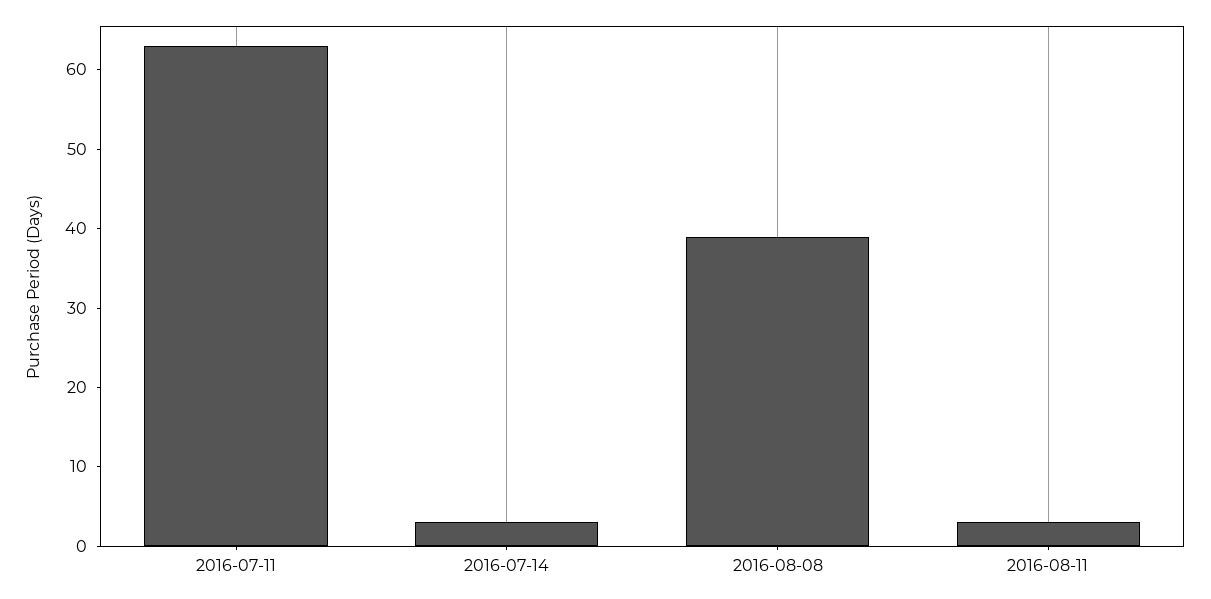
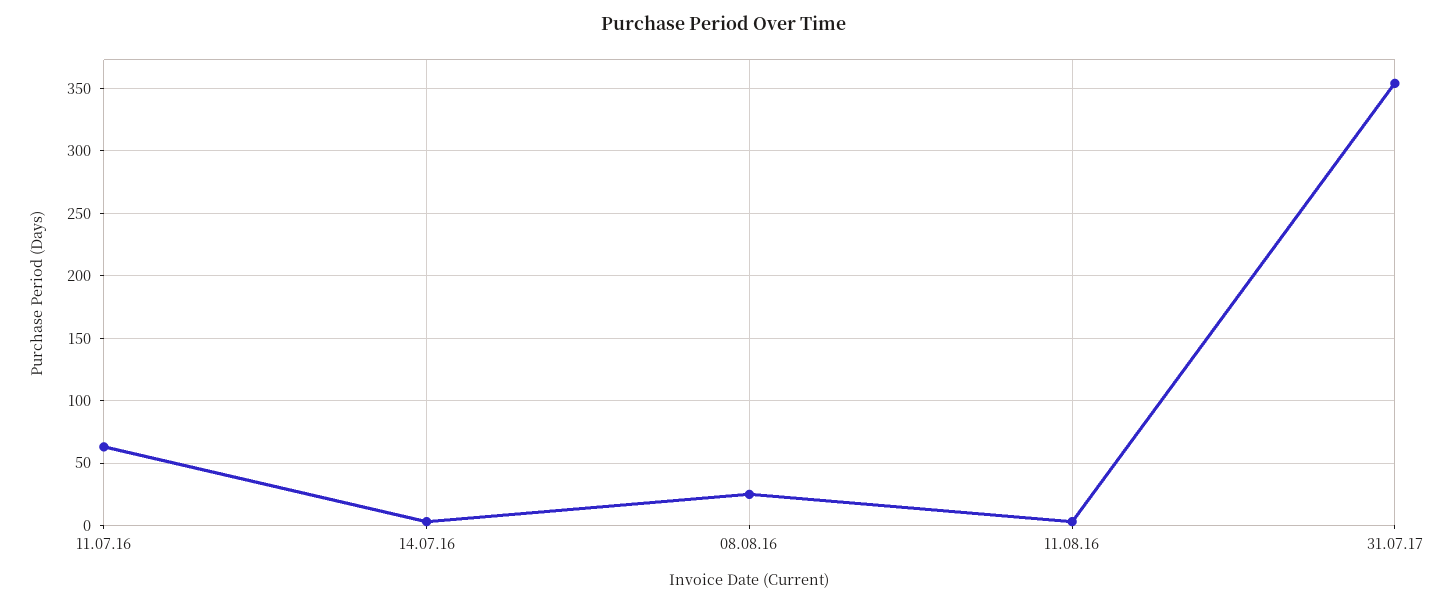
2016-08-08: 40 -> 25
31.07.17: none -> 355

